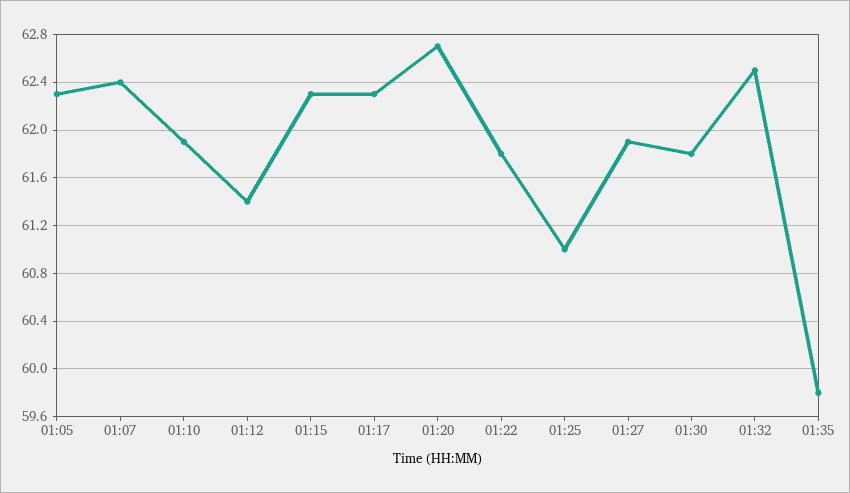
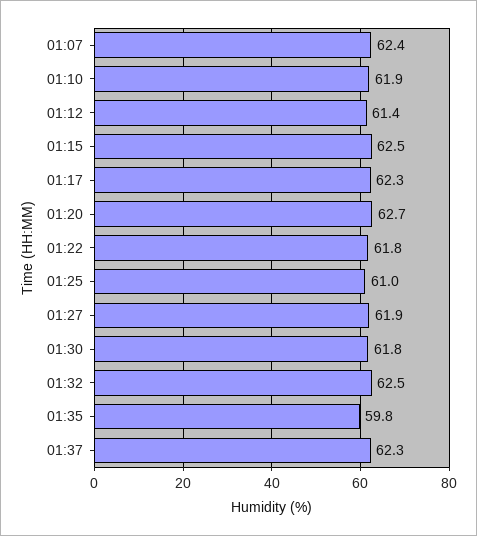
01:05: 62.3 -> none
01:15: 62.3 -> 62.5
01:37: none -> 62.3

